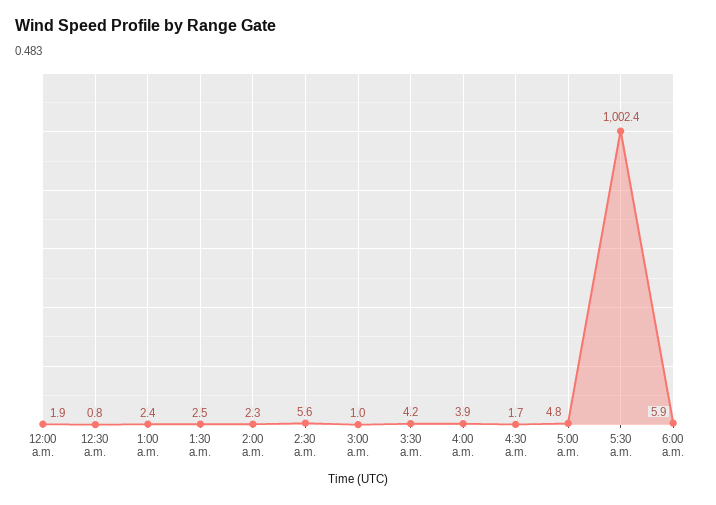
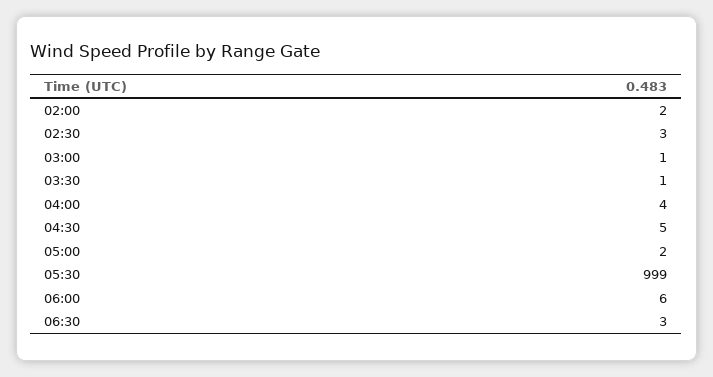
12:00 a.m.: 1.9 -> none
12:30 a.m.: 0.8 -> none
1:00 a.m.: 2.4 -> none
1:30 a.m.: 2.5 -> none
2:30 a.m.: 5.6 -> 3
3:30 a.m.: 4.2 -> 1
4:30 a.m.: 1.7 -> 5
5:00 a.m.: 4.8 -> 2
5:30 a.m.: 1002.4 -> 999
06:30: none -> 3

